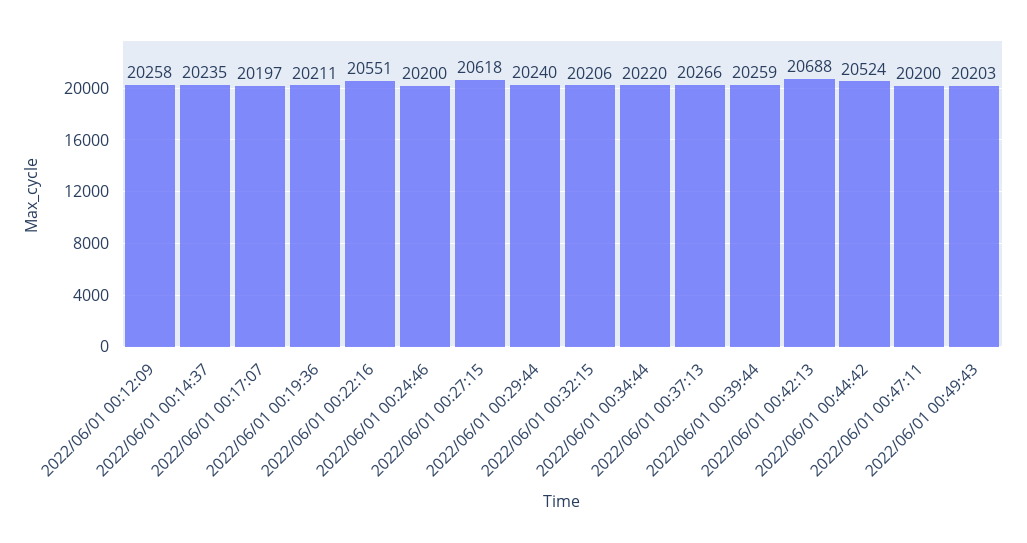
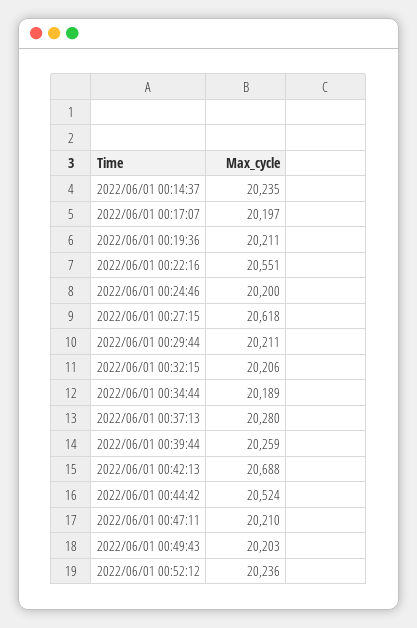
2022/06/01 00:12:09: 20258 -> none
2022/06/01 00:29:44: 20240 -> 20211
2022/06/01 00:34:44: 20220 -> 20189
2022/06/01 00:37:13: 20266 -> 20280
2022/06/01 00:47:11: 20200 -> 20210
2022/06/01 00:52:12: none -> 20236

